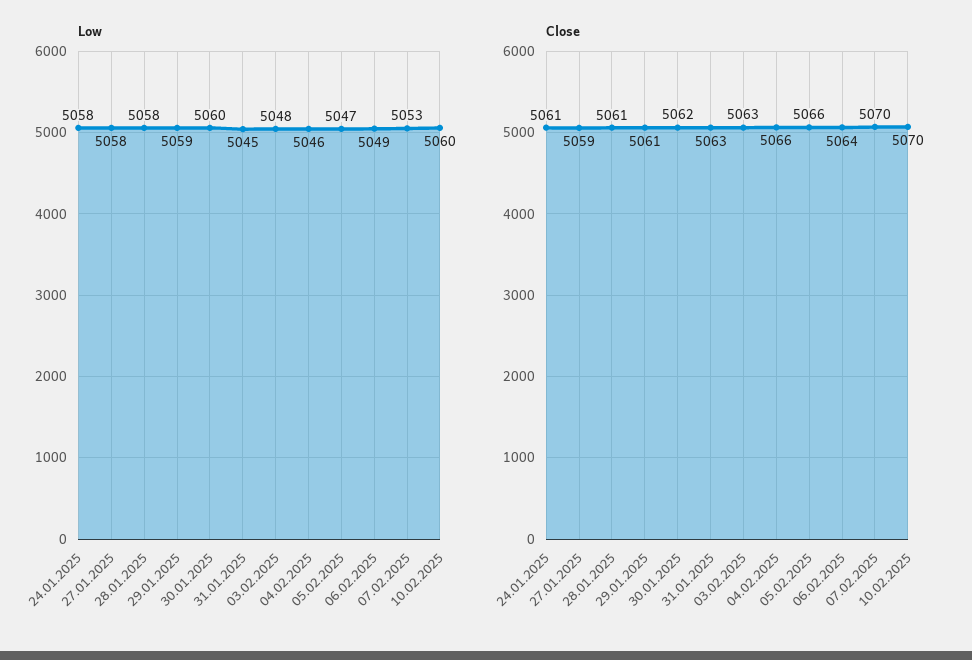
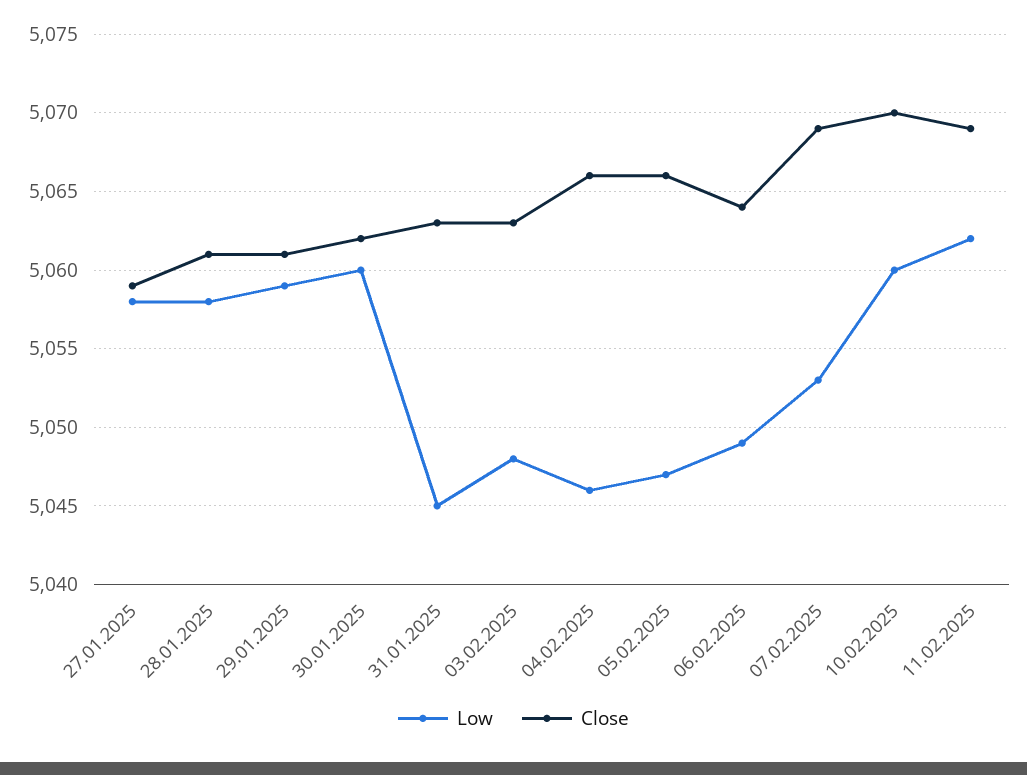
Low, 24.01.2025: 5058 -> none
Close, 24.01.2025: 5061 -> none
Close, 07.02.2025: 5070 -> 5069
Low, 11.02.2025: none -> 5062
Close, 11.02.2025: none -> 5069

